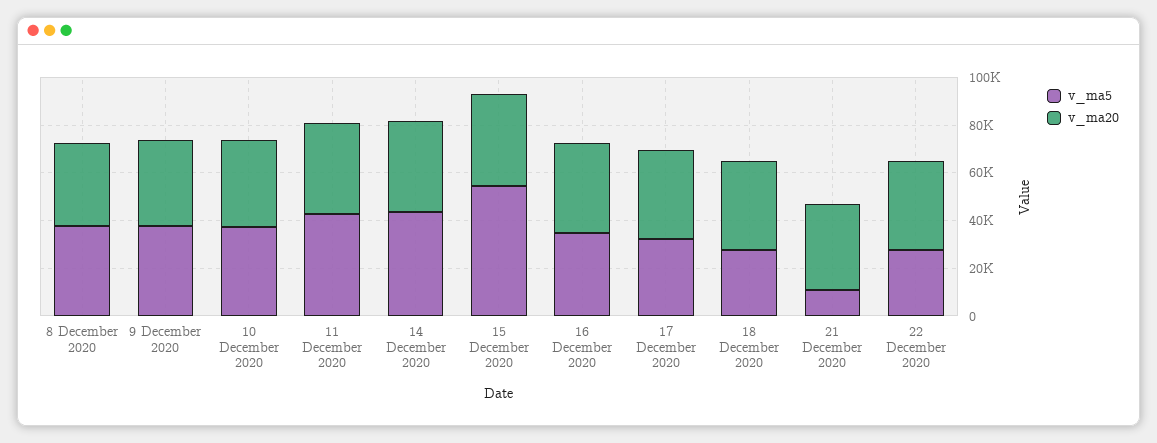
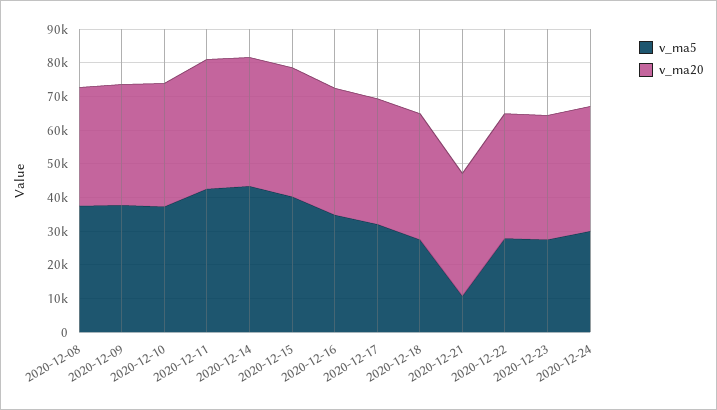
v_ma5, 15 December 2020: 55000 -> 40000
v_ma5, 2020-12-23: none -> 27500
v_ma20, 2020-12-23: none -> 37500
v_ma5, 2020-12-24: none -> 30000
v_ma20, 2020-12-24: none -> 37500

